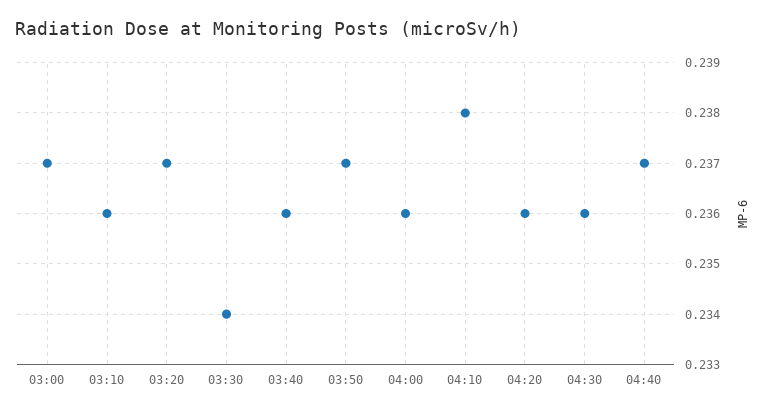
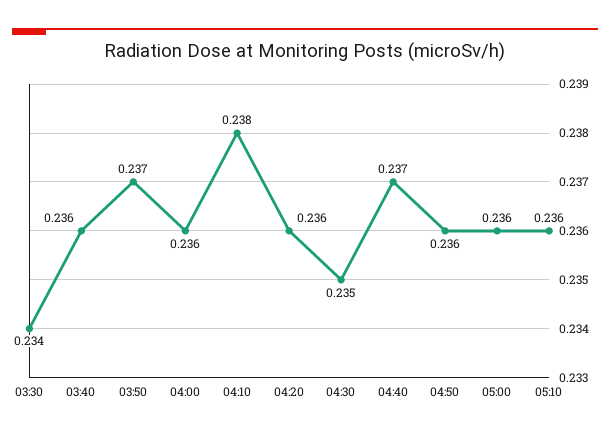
03:00: 0.237 -> none
03:10: 0.236 -> none
03:20: 0.237 -> none
04:30: 0.236 -> 0.235
04:50: none -> 0.236
05:00: none -> 0.236
05:10: none -> 0.236

